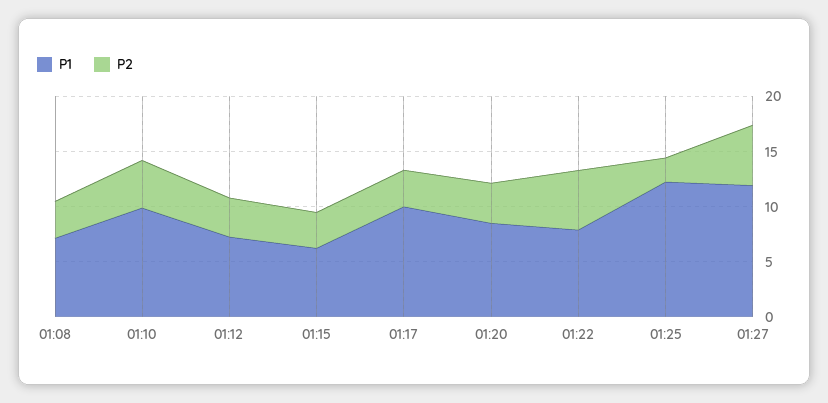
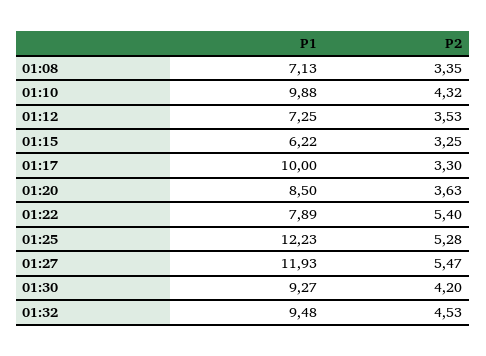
P2, 01:25: 2 -> 5.28
P1, 01:30: none -> 9.27
P2, 01:30: none -> 4.2
P1, 01:32: none -> 9.48
P2, 01:32: none -> 4.53

